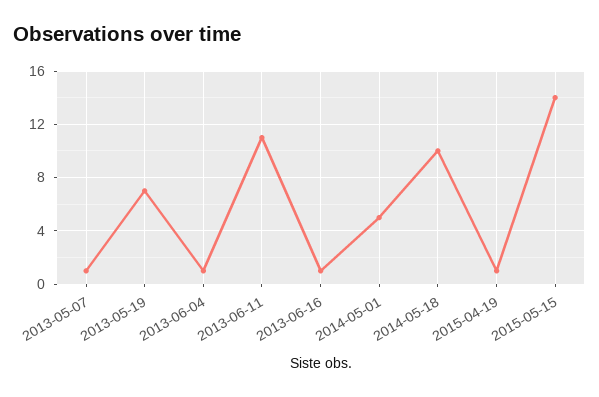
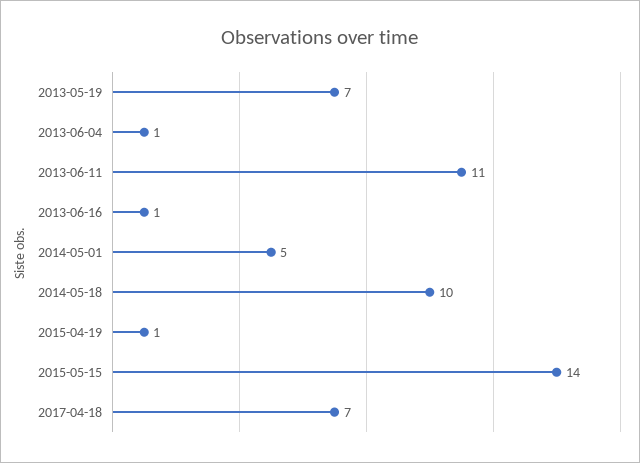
2013-05-07: 1 -> none
2017-04-18: none -> 7

